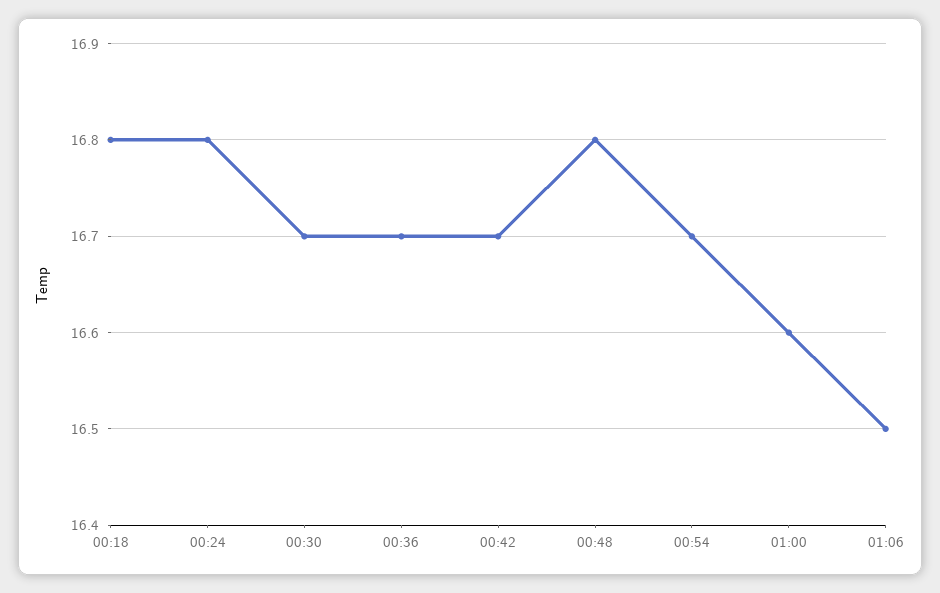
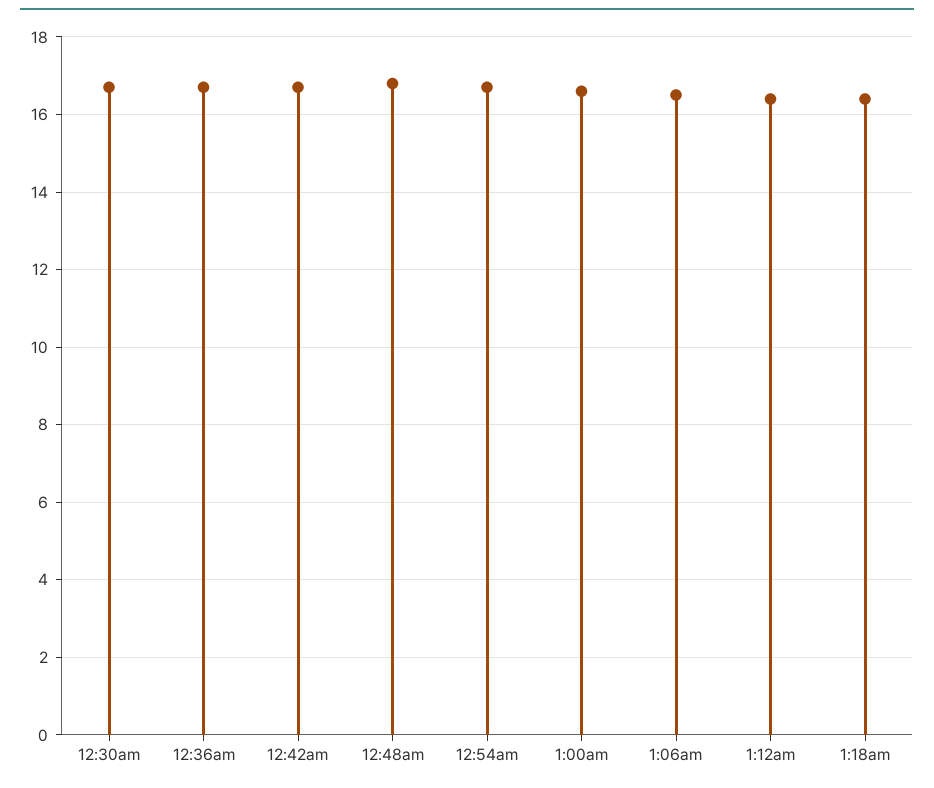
00:18: 16.8 -> none
00:24: 16.8 -> none
1:12am: none -> 16.5
1:18am: none -> 16.5

